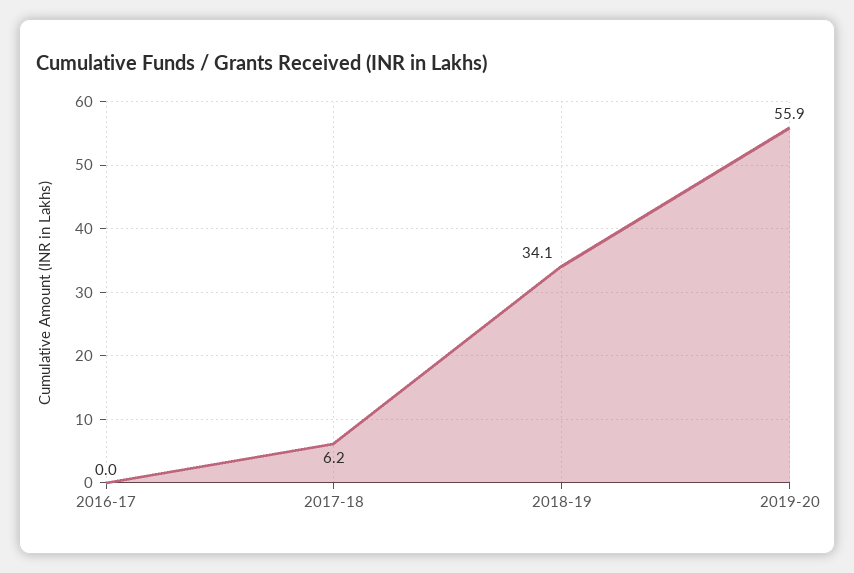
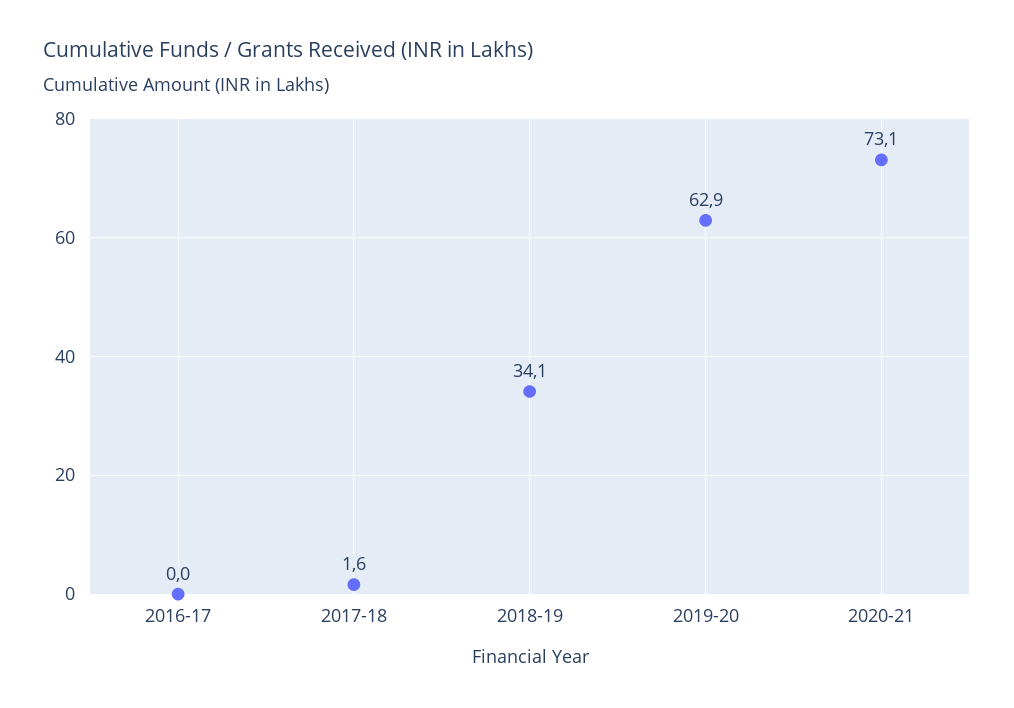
2017-18: 6.2 -> 1.6
2019-20: 55.9 -> 62.9
2020-21: none -> 73.1

